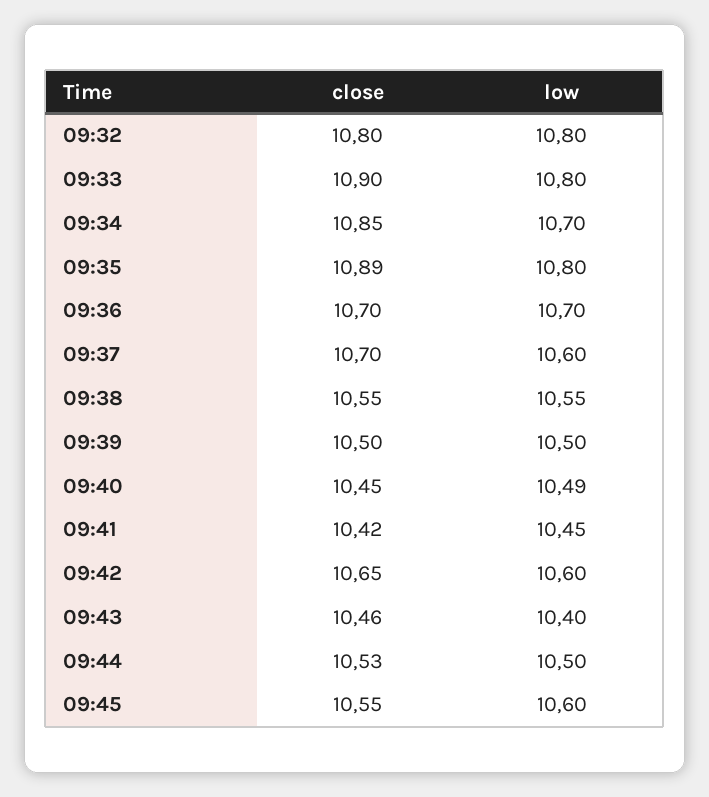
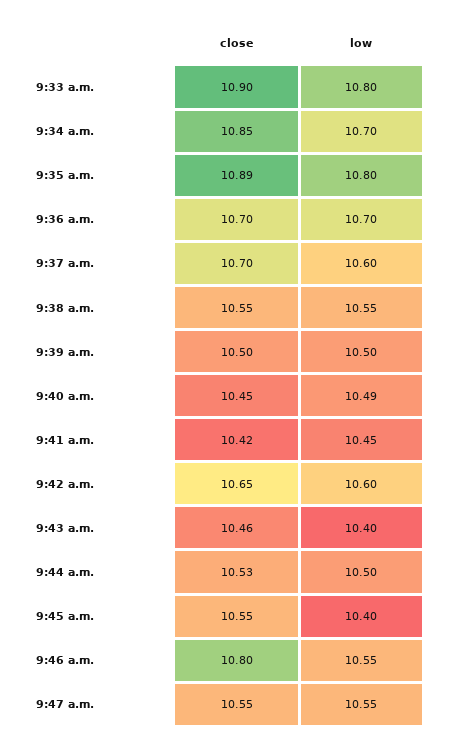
close, 09:32: 10.8 -> none
low, 09:32: 10.8 -> none
low, 09:45: 10.6 -> 10.4
close, 9:46 a.m.: none -> 10.8
low, 9:46 a.m.: none -> 10.55
close, 9:47 a.m.: none -> 10.55
low, 9:47 a.m.: none -> 10.55

